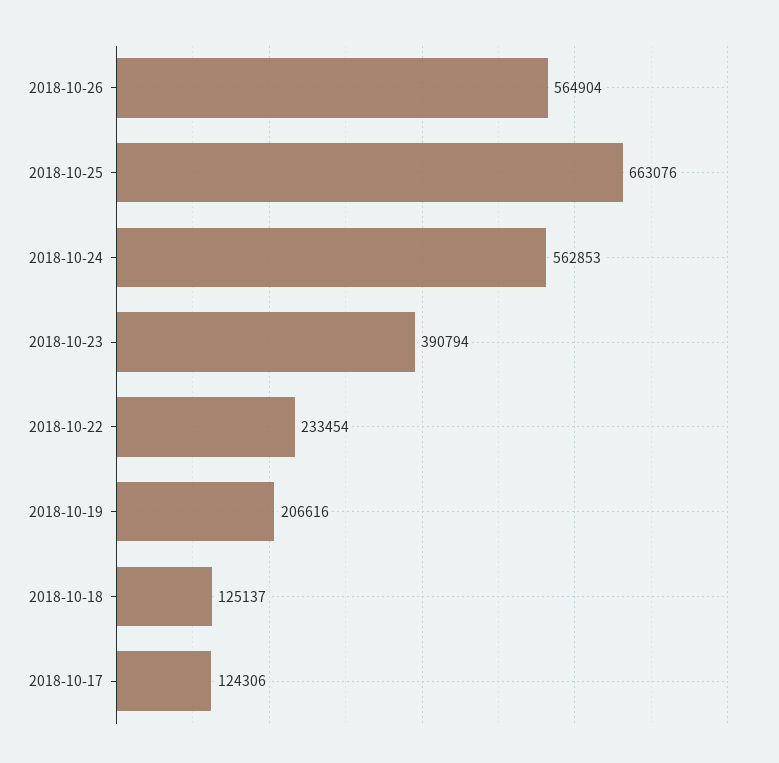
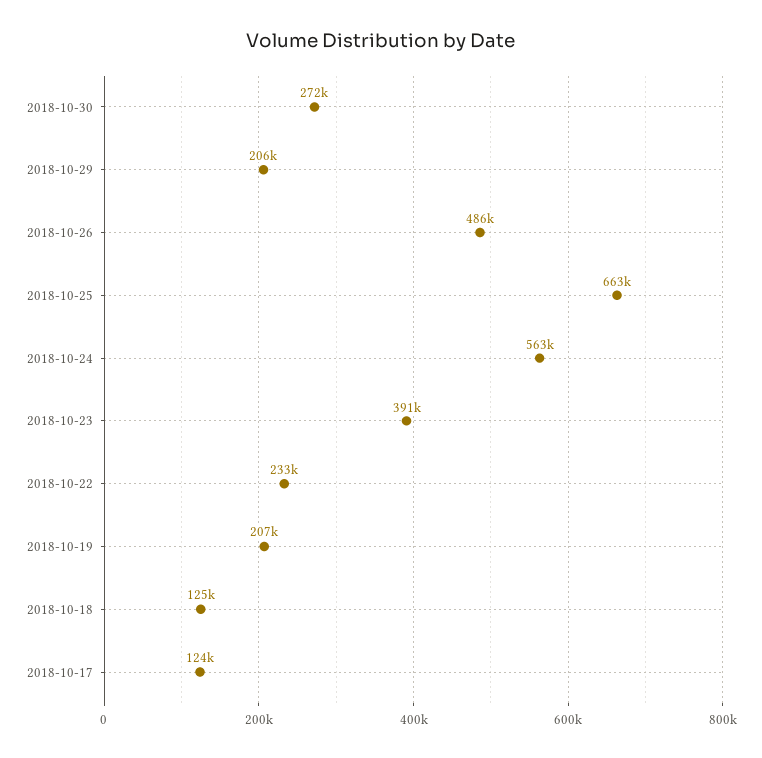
2018-10-26: 564904 -> 486000
2018-10-30: none -> 272000
2018-10-29: none -> 206000

